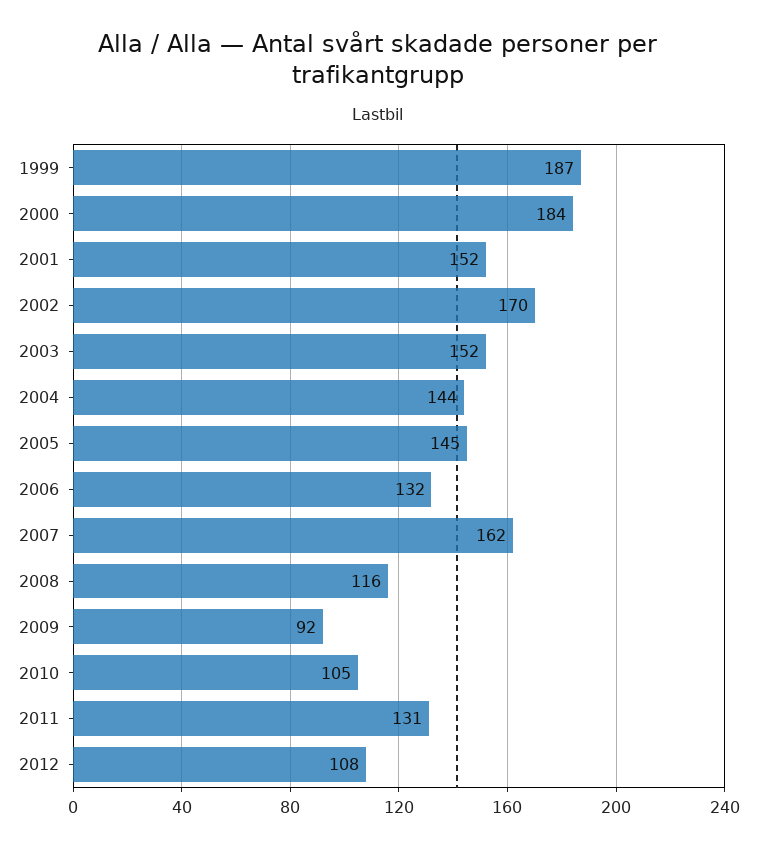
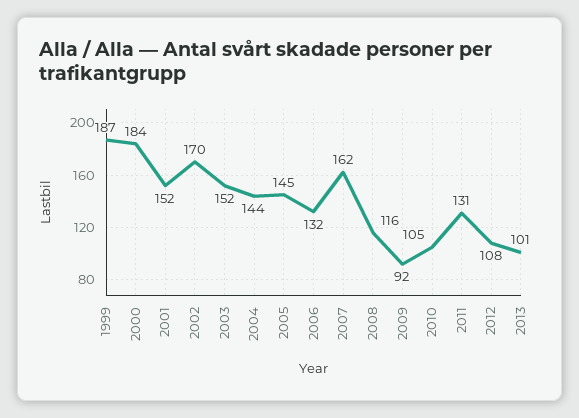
2013: none -> 101

